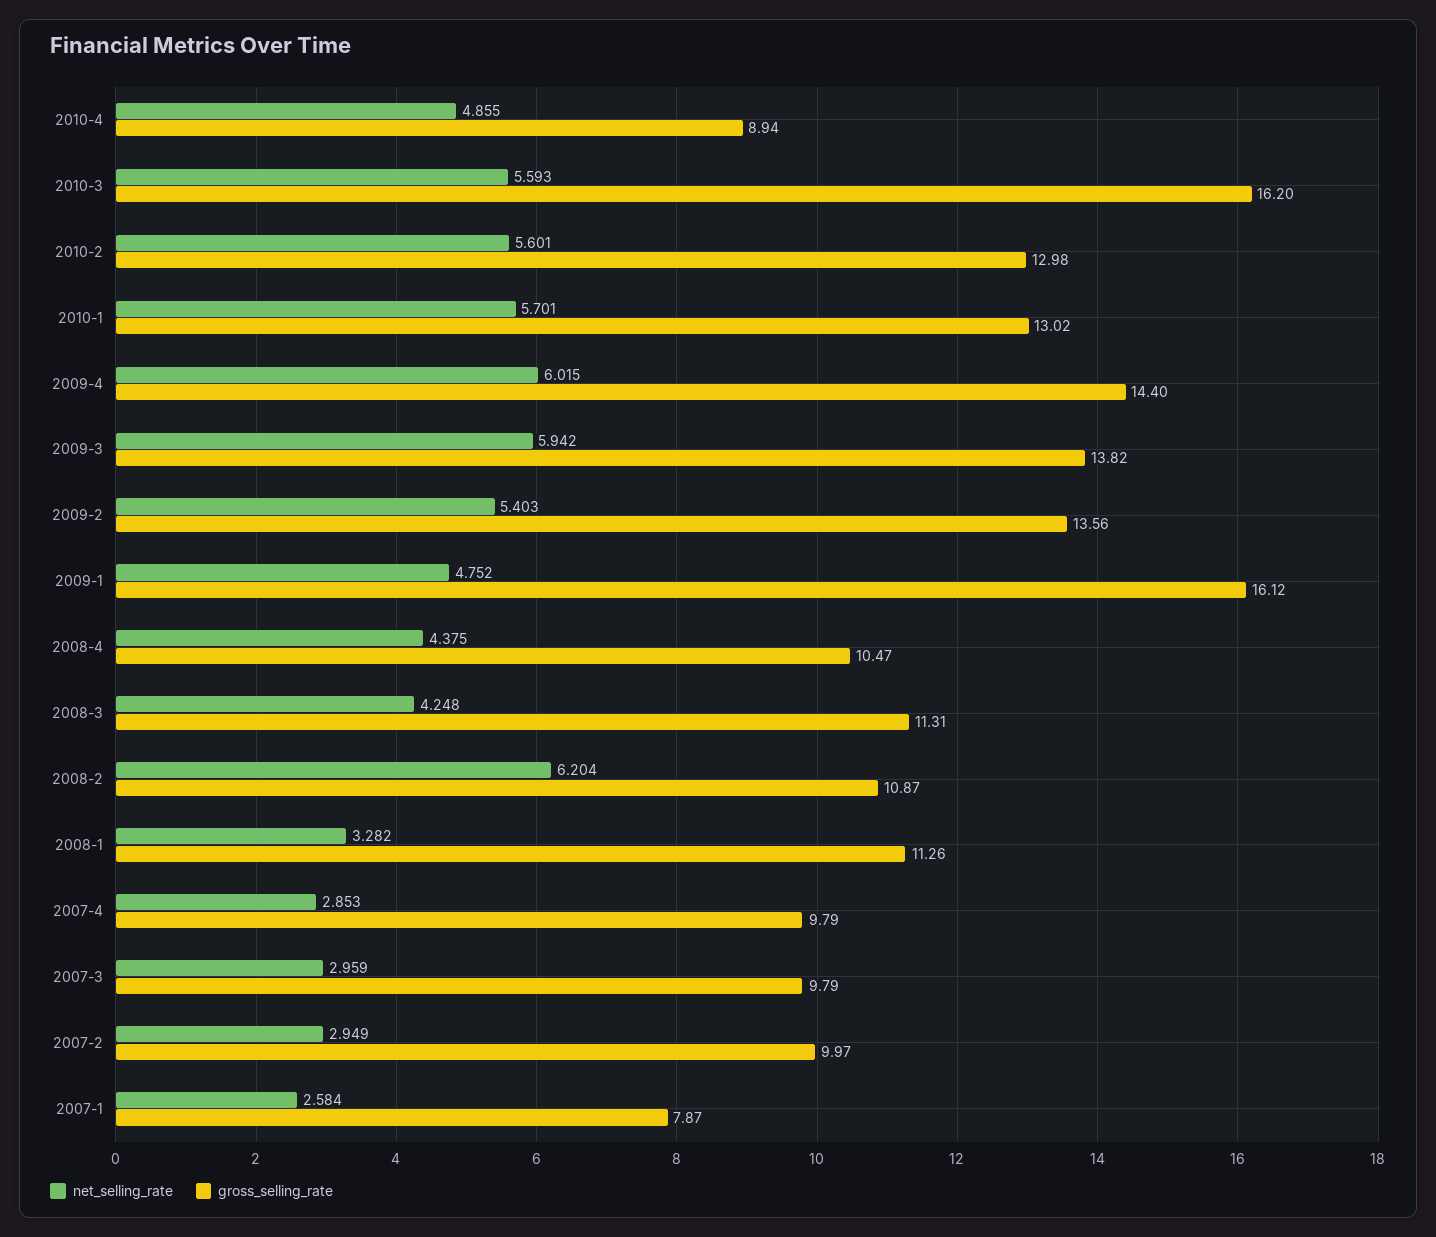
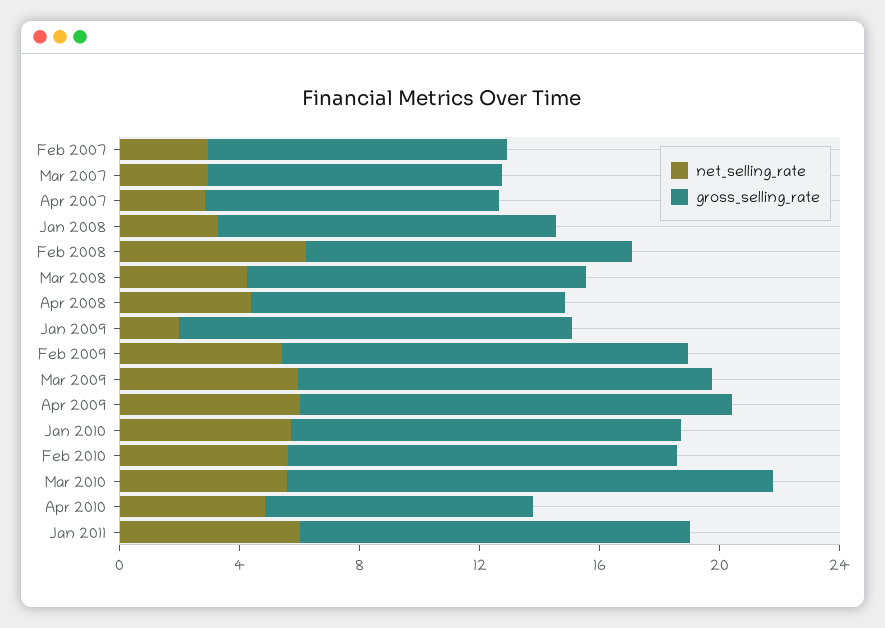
net_selling_rate, 2009-1: 4.752 -> 2
gross_selling_rate, 2009-1: 16.12 -> 13
net_selling_rate, 2007-1: 2.584 -> none
gross_selling_rate, 2007-1: 7.87 -> none
net_selling_rate, Jan 2011: none -> 6
gross_selling_rate, Jan 2011: none -> 13

